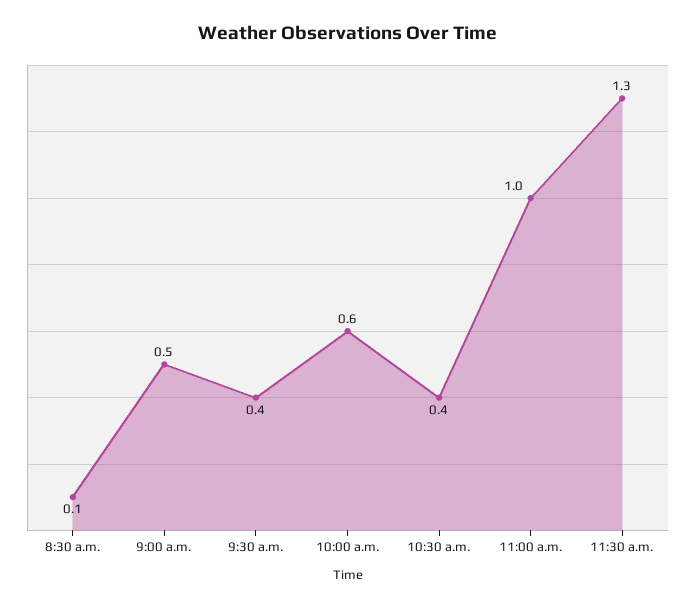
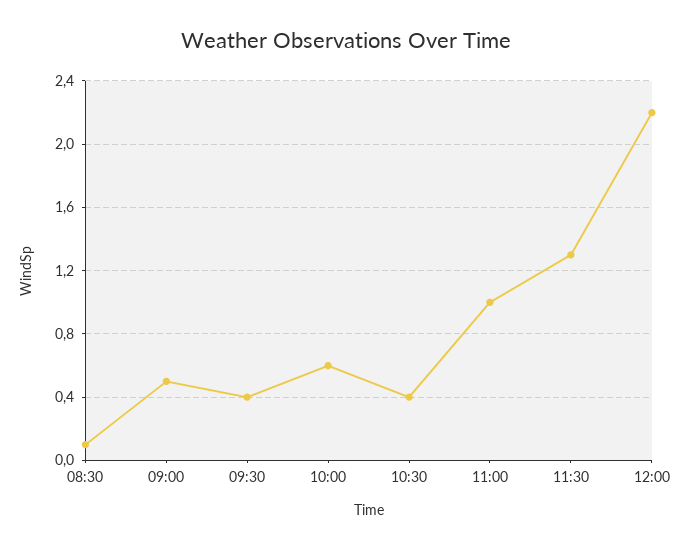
12:00: none -> 2.2

